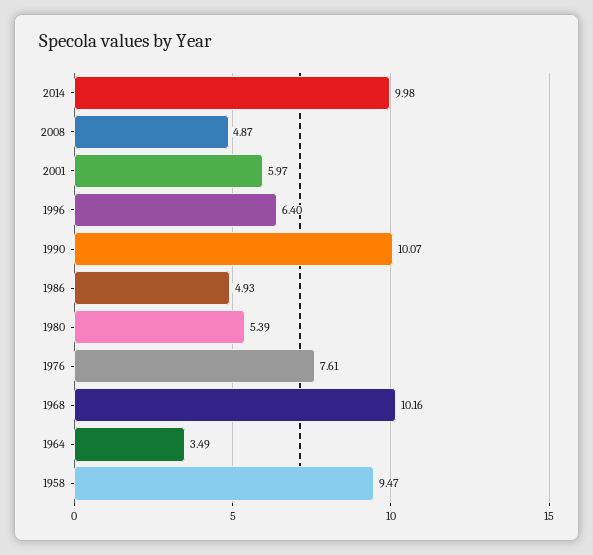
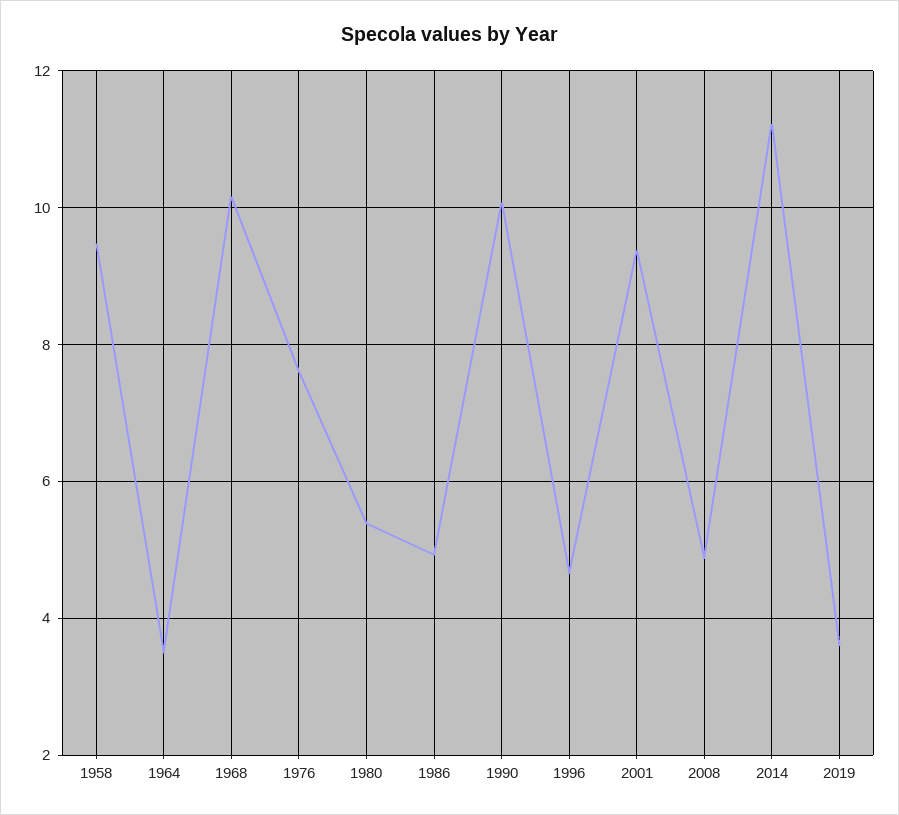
2014: 9.98 -> 11.2
2001: 5.97 -> 9.4
1996: 6.4 -> 4.6
2019: none -> 3.6

